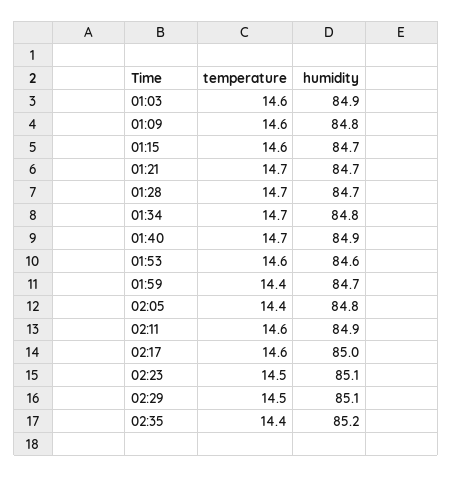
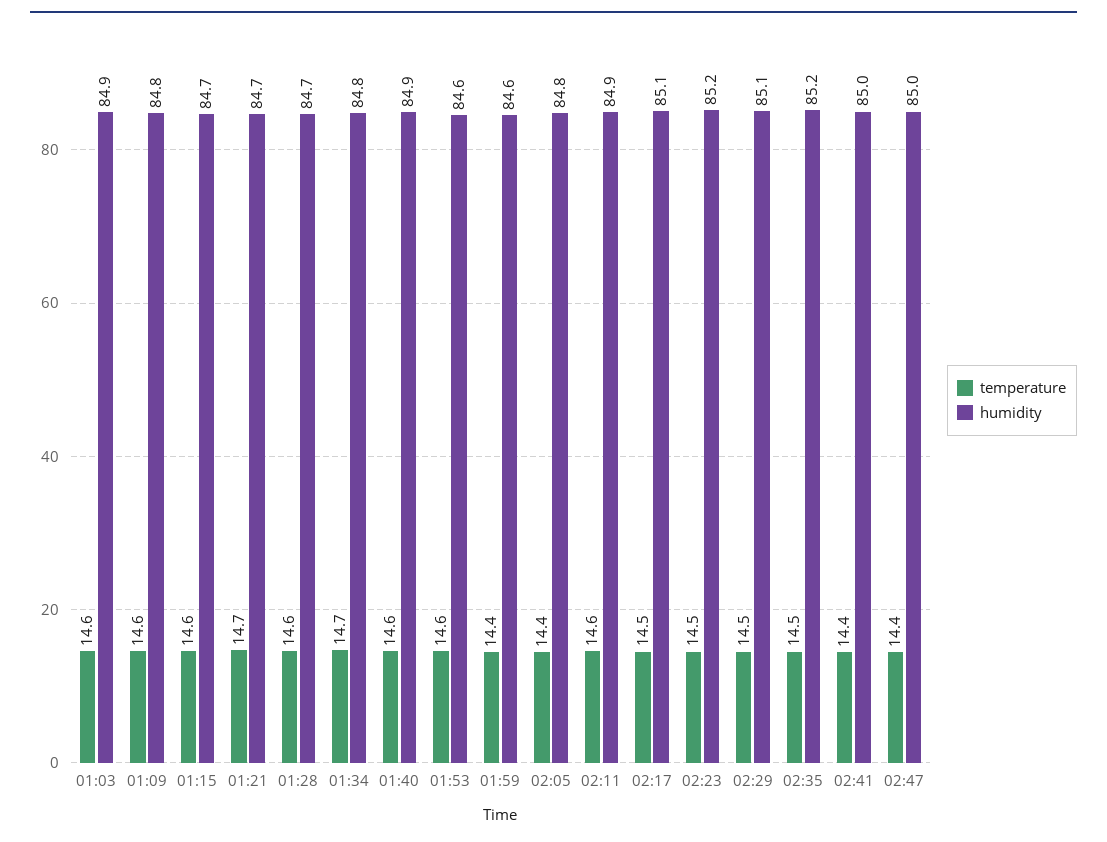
temperature, 01:28: 14.7 -> 14.6
temperature, 01:40: 14.7 -> 14.6
humidity, 01:59: 84.7 -> 84.6
temperature, 02:17: 14.6 -> 14.5
humidity, 02:17: 85 -> 85.1
humidity, 02:23: 85.1 -> 85.2
temperature, 02:35: 14.4 -> 14.5
temperature, 02:41: none -> 14.4
humidity, 02:41: none -> 85
temperature, 02:47: none -> 14.4
humidity, 02:47: none -> 85

